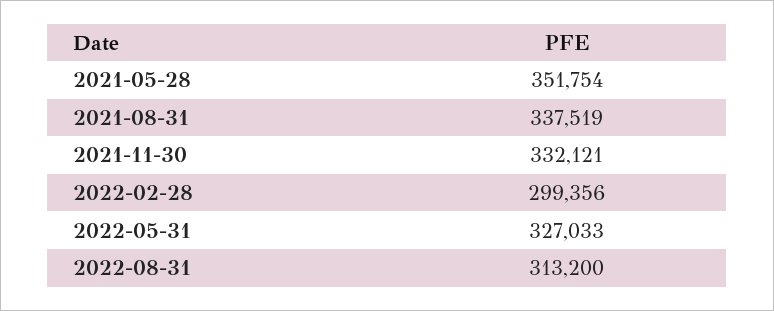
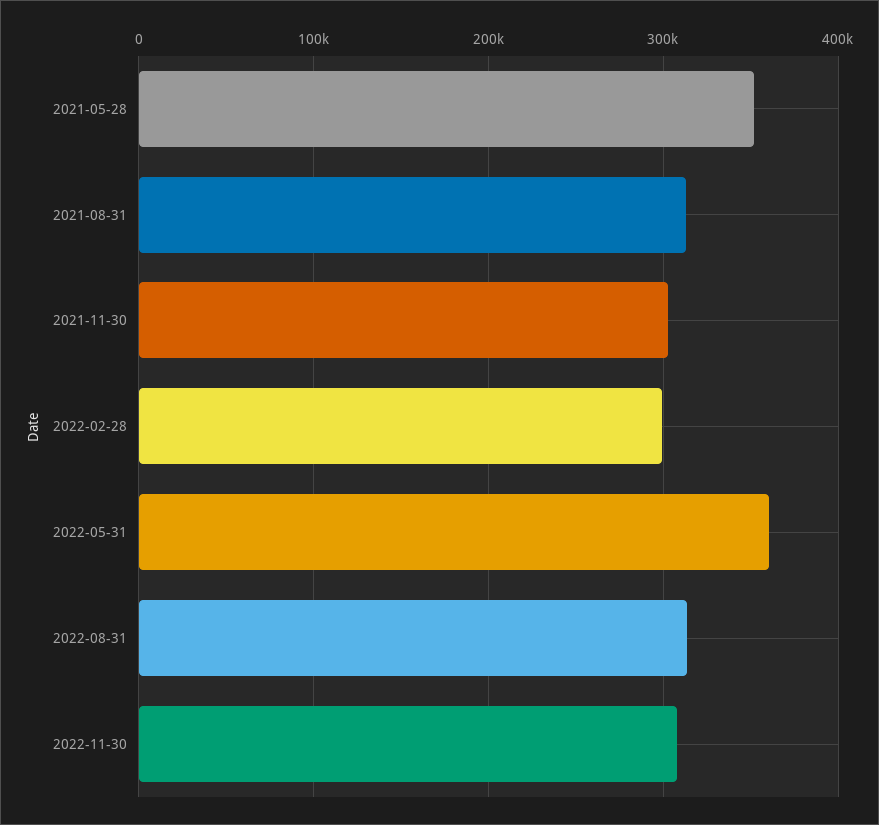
2021-08-31: 337519 -> 310000
2021-11-30: 332121 -> 300000
2022-05-31: 327033 -> 360000
2022-11-30: none -> 310000

